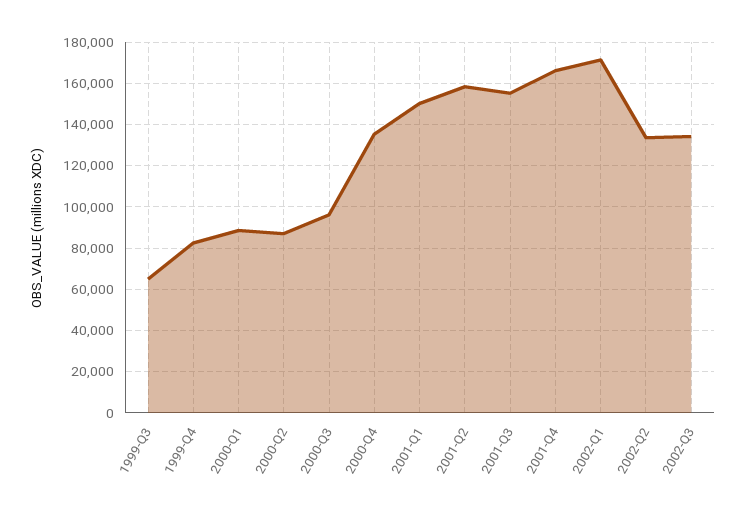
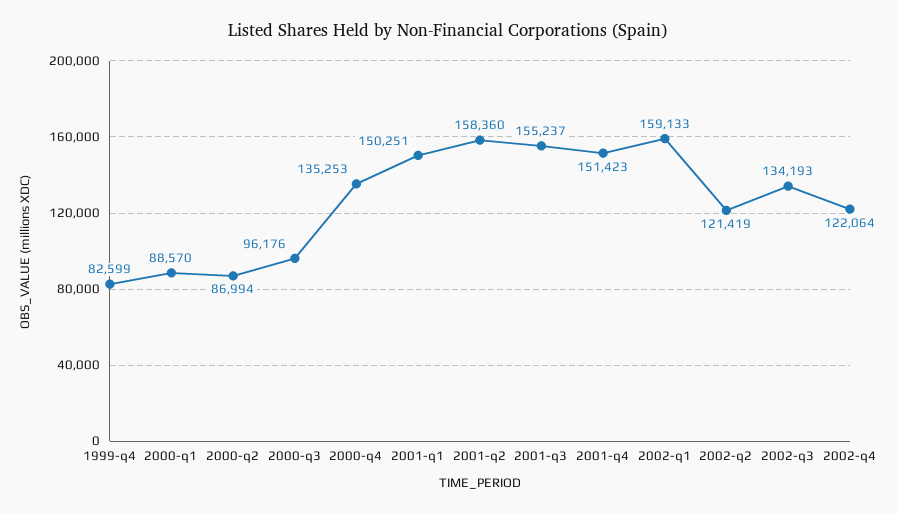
1999-Q3: 65000 -> none
2001-Q4: 165000 -> 151423
2002-Q1: 170000 -> 159133
2002-Q2: 135000 -> 121419
2002-q4: none -> 122064

